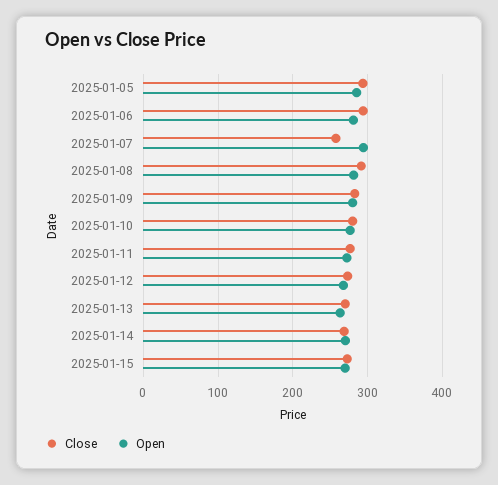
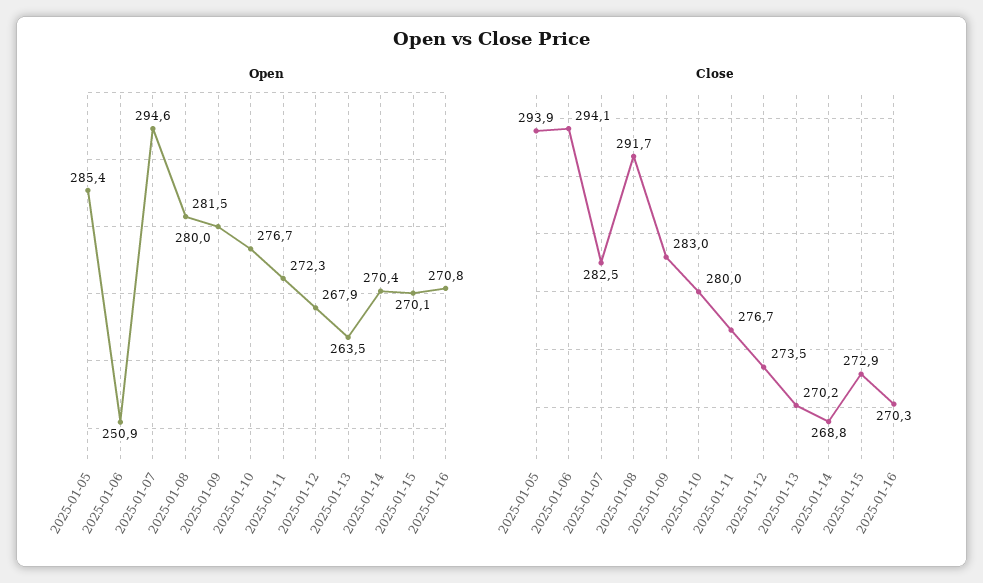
Open, 2025-01-06: 280 -> 250.9
Close, 2025-01-07: 260 -> 282.5
Open, 2025-01-16: none -> 270.8
Close, 2025-01-16: none -> 270.3

